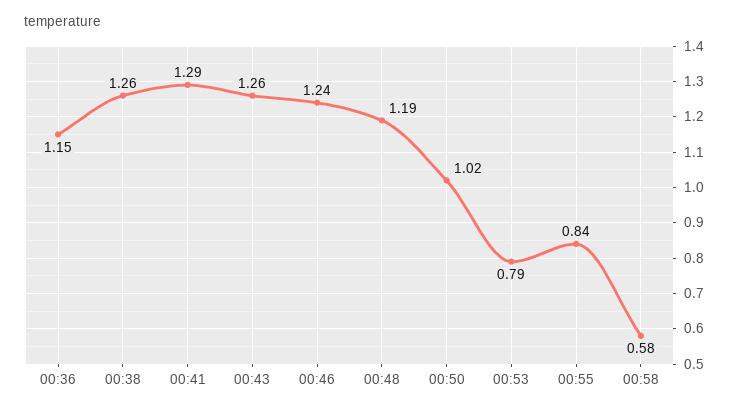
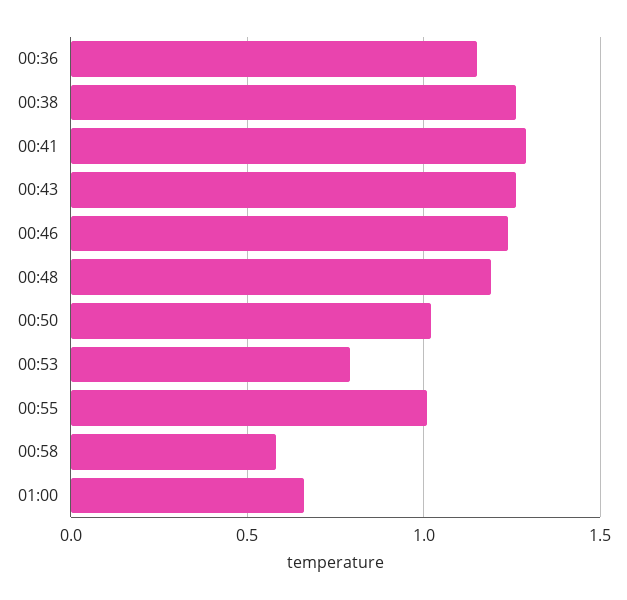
00:55: 0.84 -> 1
01:00: none -> 0.65

